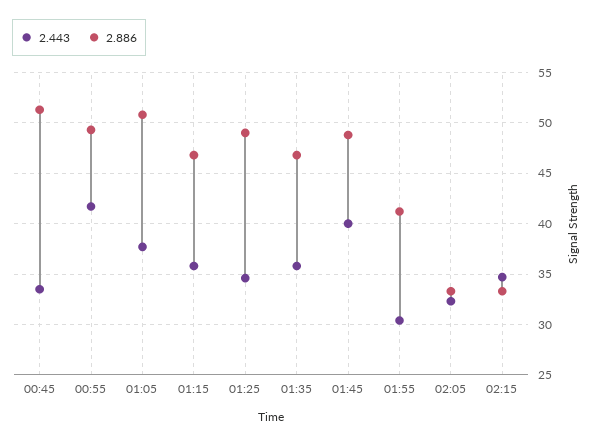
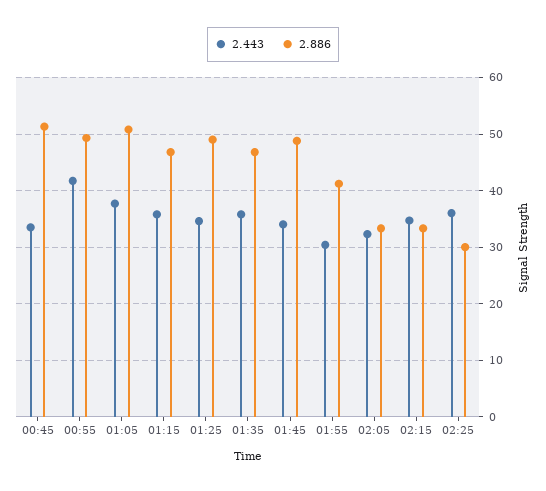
2.443, 01:45: 40 -> 34
2.443, 02:25: none -> 36
2.886, 02:25: none -> 30

